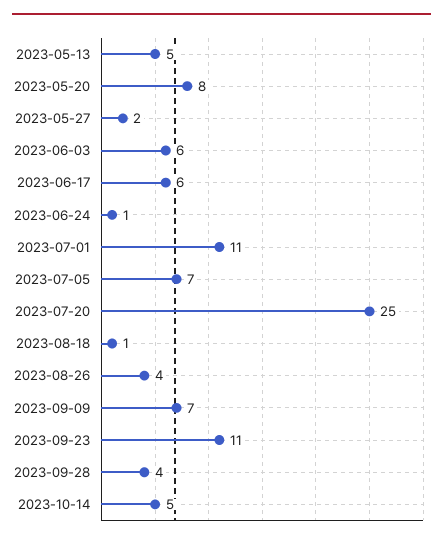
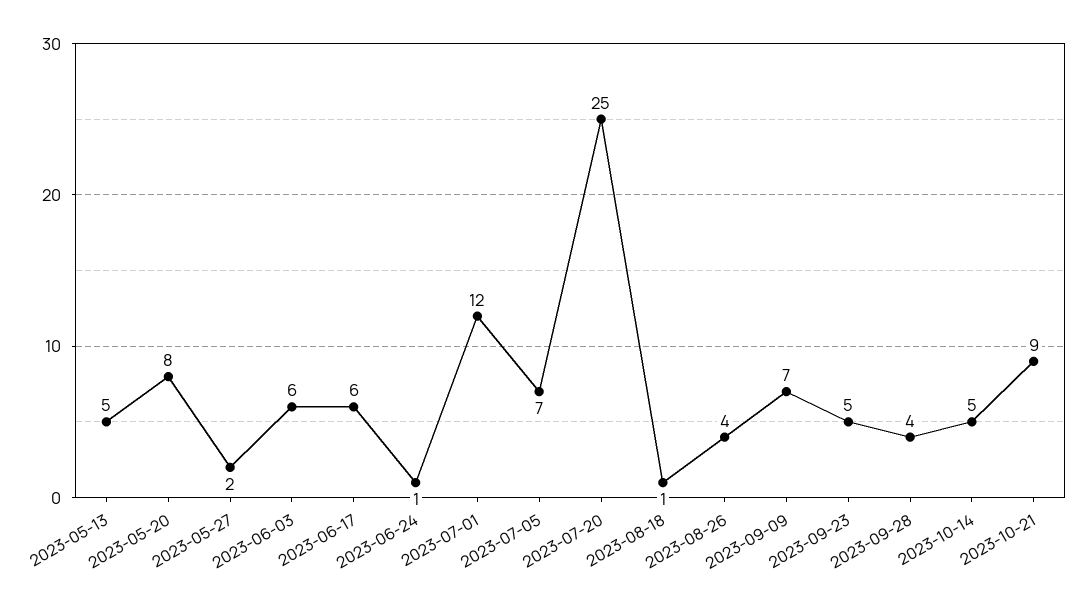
2023-07-01: 11 -> 12
2023-09-23: 11 -> 5
2023-10-21: none -> 9

